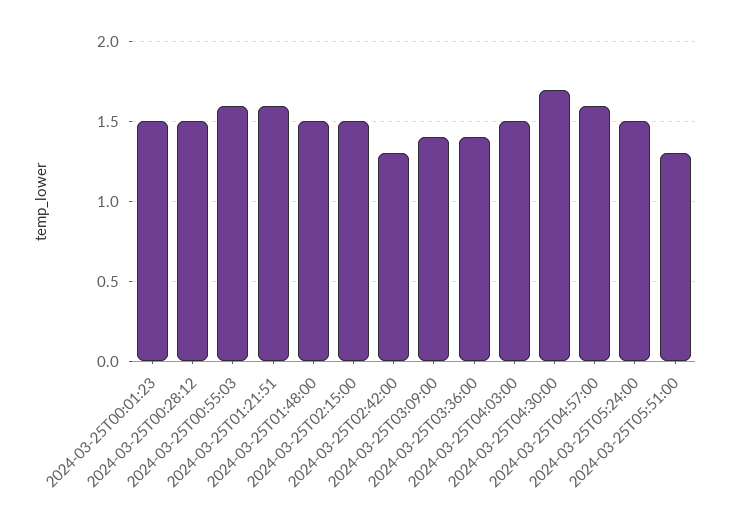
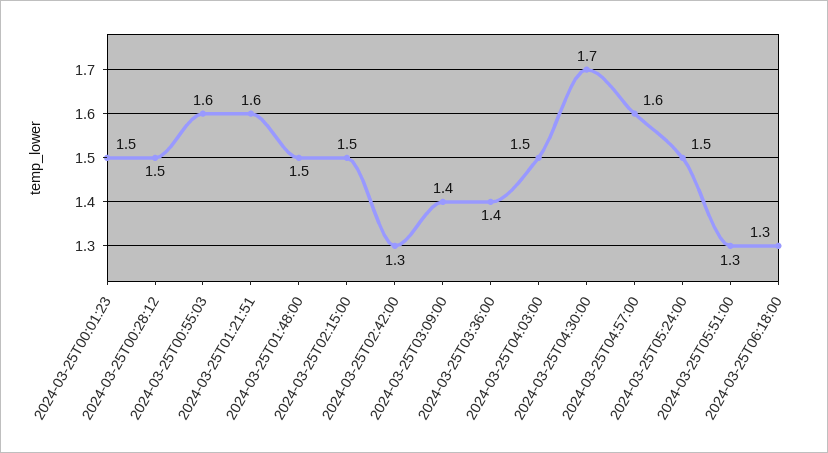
2024-03-25T06:18:00: none -> 1.3

